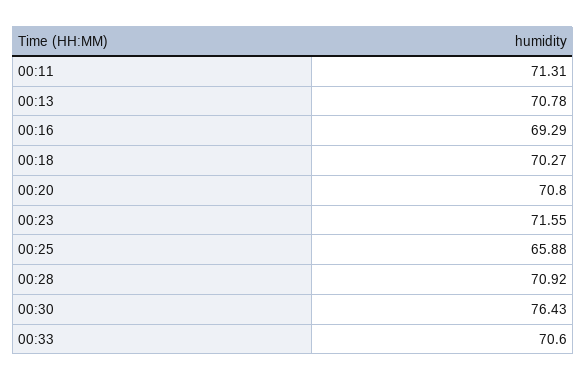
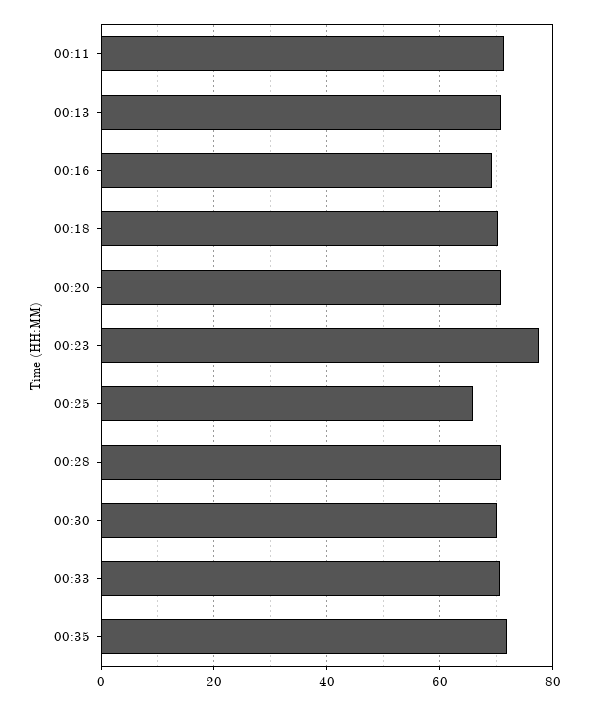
00:23: 71.55 -> 78
00:30: 76.43 -> 70
00:35: none -> 72

